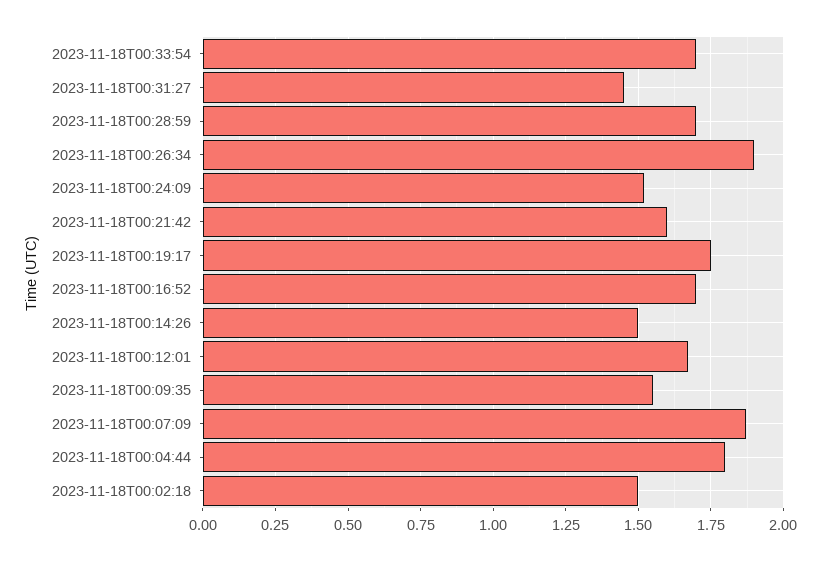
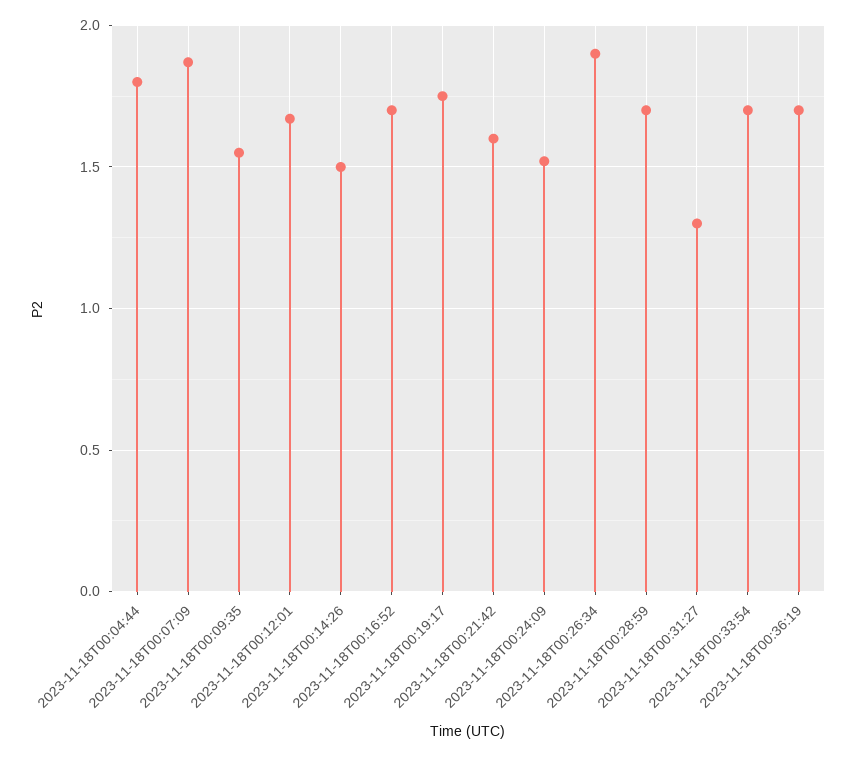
2023-11-18T00:31:27: 1.45 -> 1.3
2023-11-18T00:02:18: 1.5 -> none
2023-11-18T00:36:19: none -> 1.7

